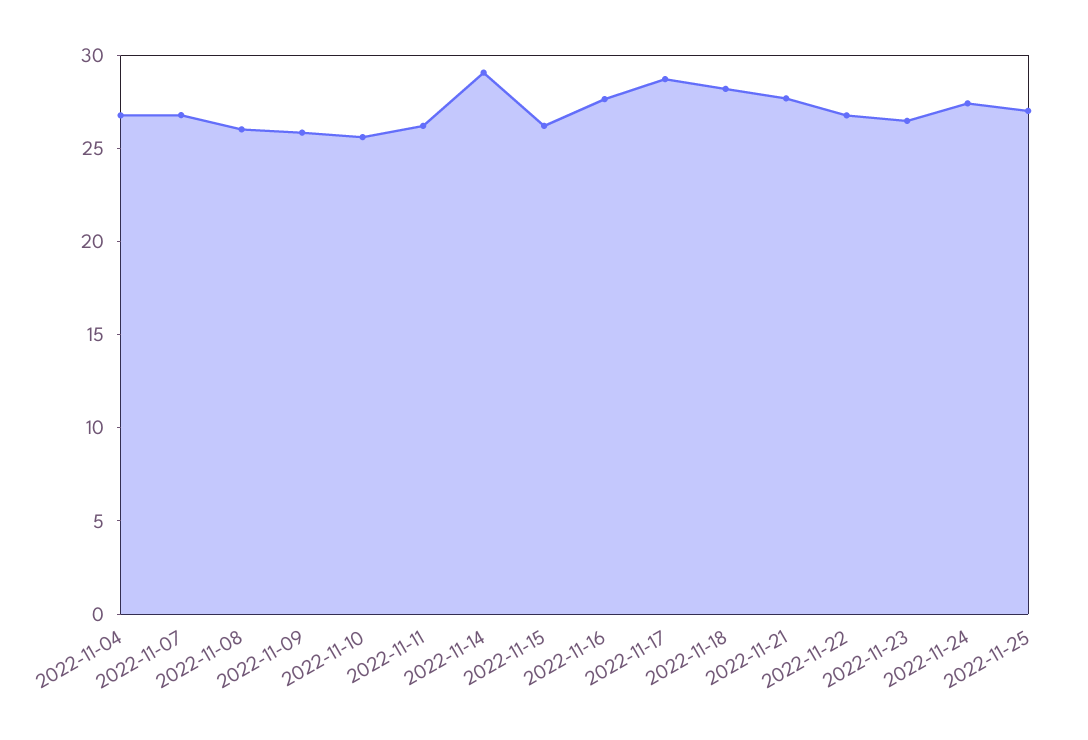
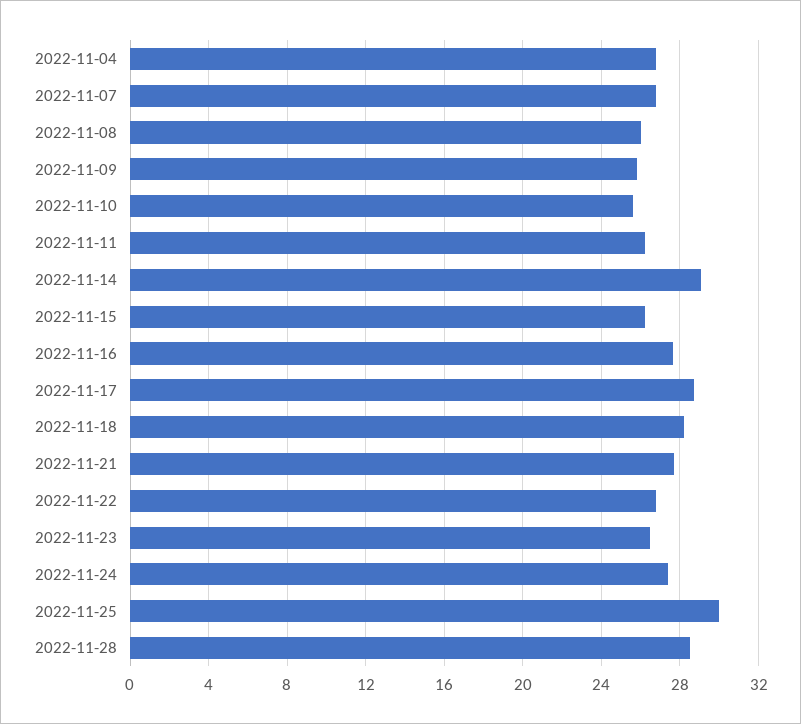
2022-11-25: 27 -> 30
2022-11-28: none -> 28.5

